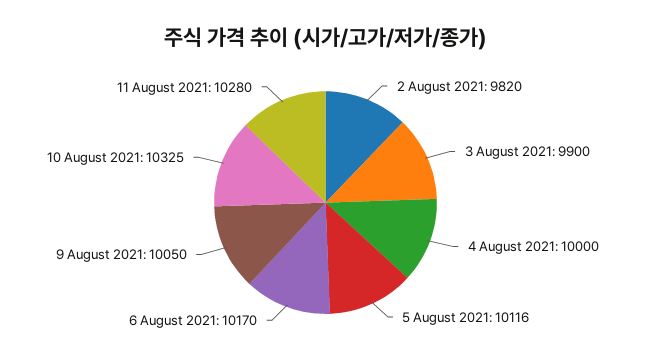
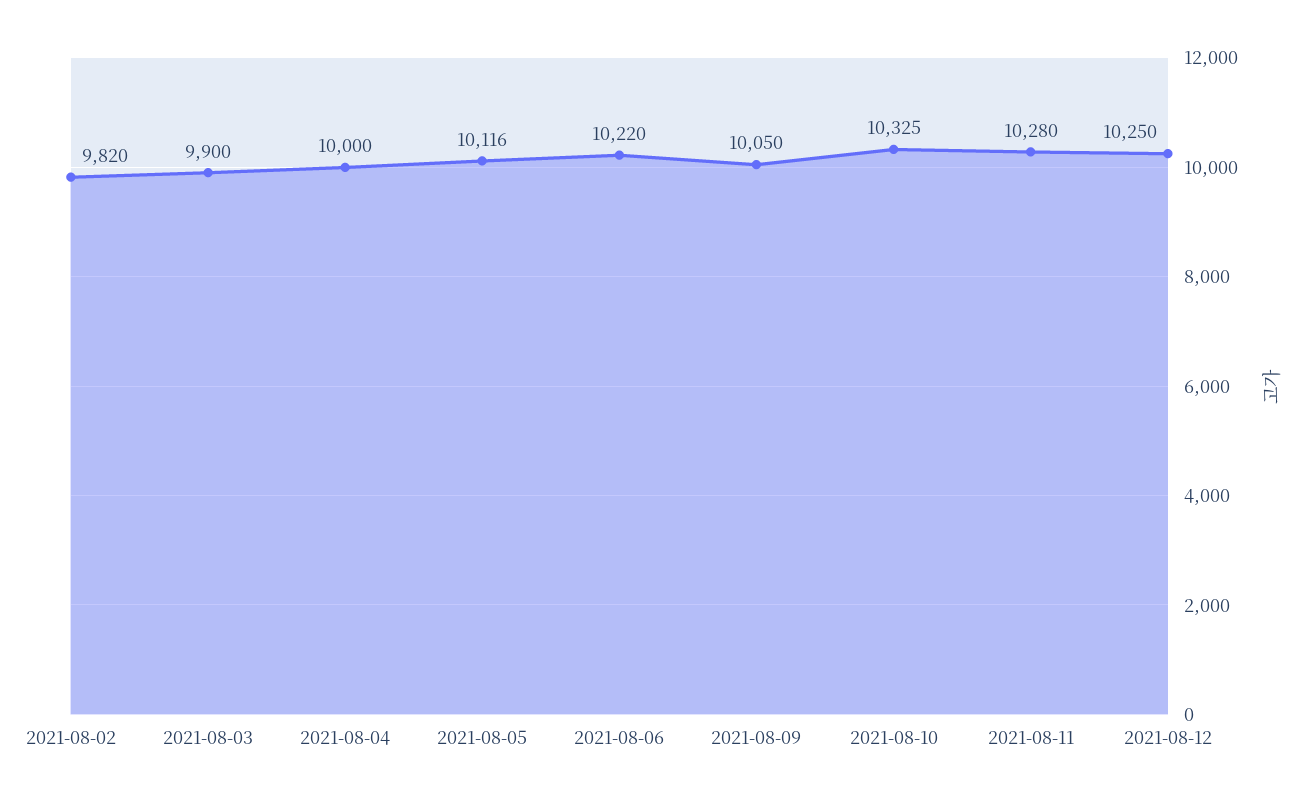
6 August 2021: 10170 -> 10220
2021-08-12: none -> 10250

